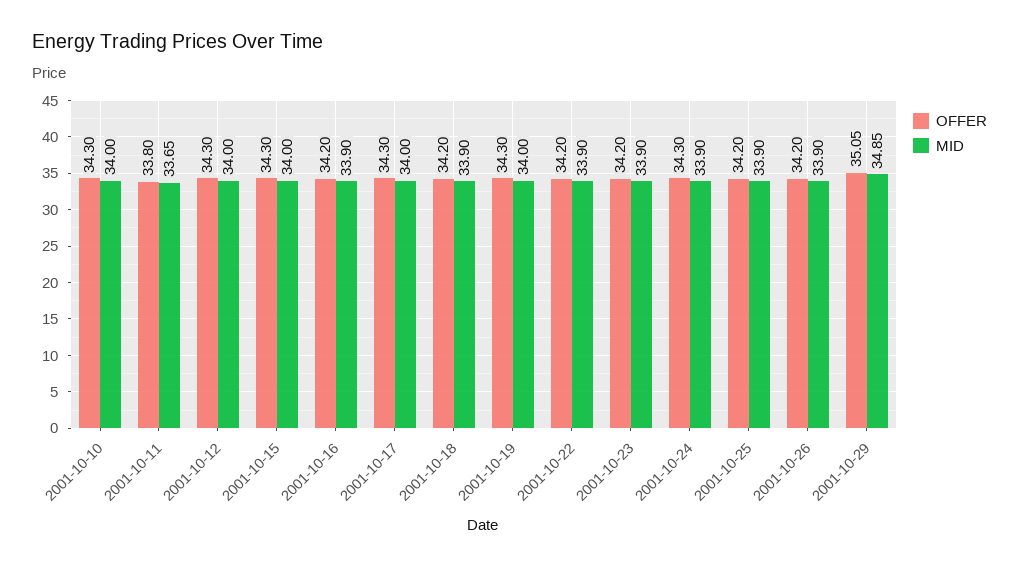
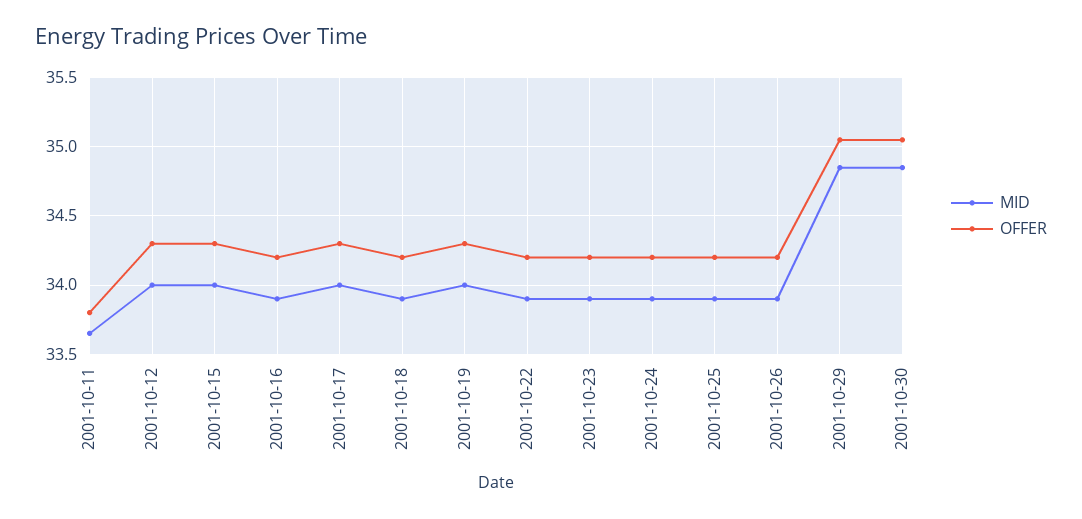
OFFER, 2001-10-10: 34.3 -> none
MID, 2001-10-10: 34 -> none
OFFER, 2001-10-24: 34.3 -> 34.2
MID, 2001-10-30: none -> 34.85
OFFER, 2001-10-30: none -> 35.05

